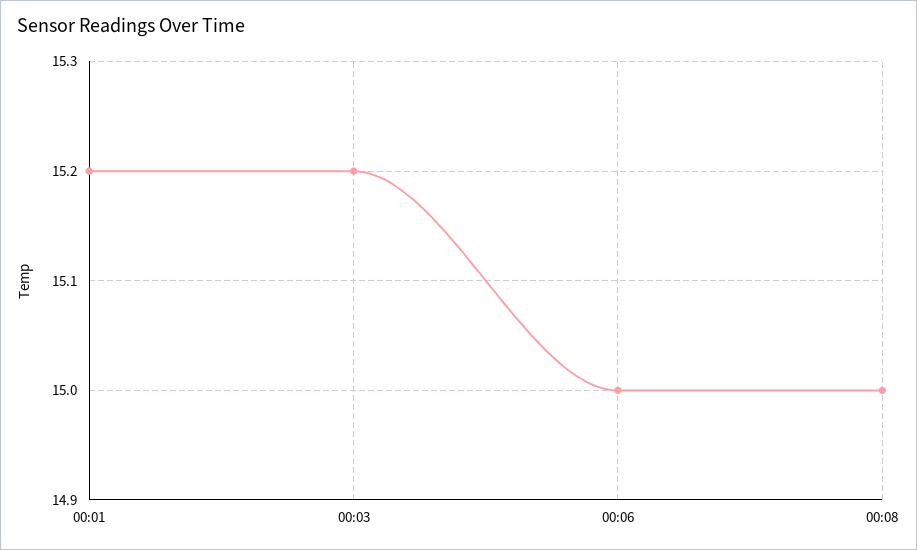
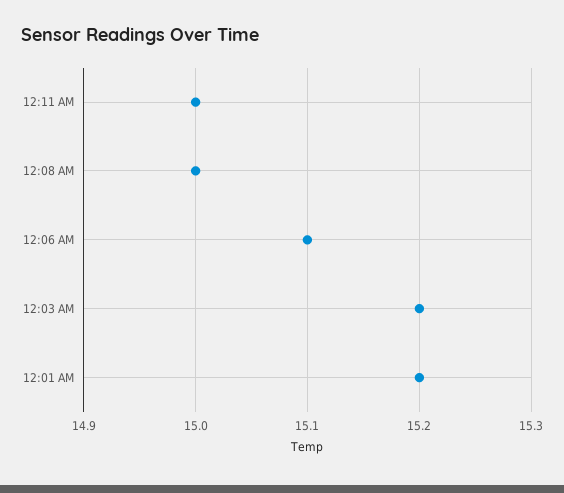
00:06: 15 -> 15.1
12:11 AM: none -> 15

